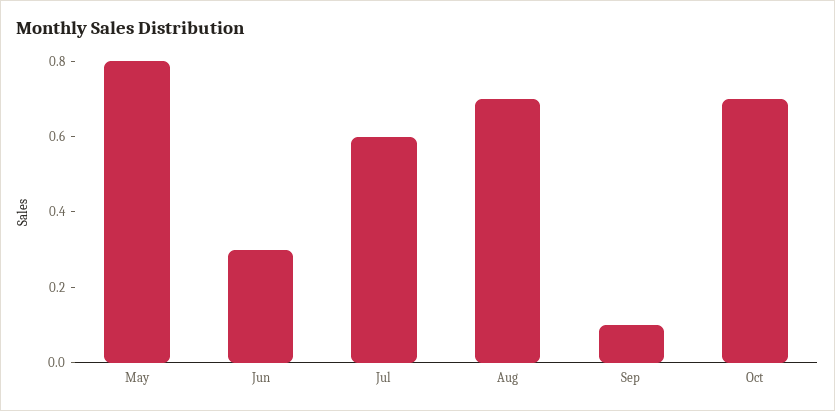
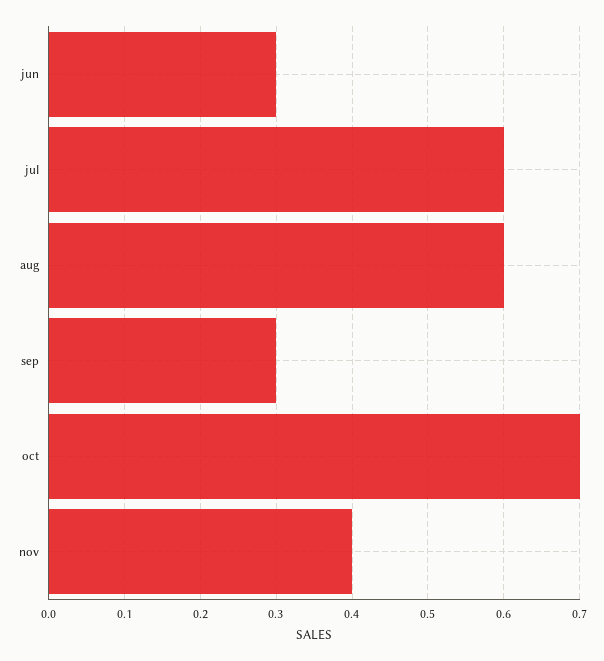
May: 0.8 -> none
Aug: 0.7 -> 0.6
Sep: 0.1 -> 0.3
nov: none -> 0.4

